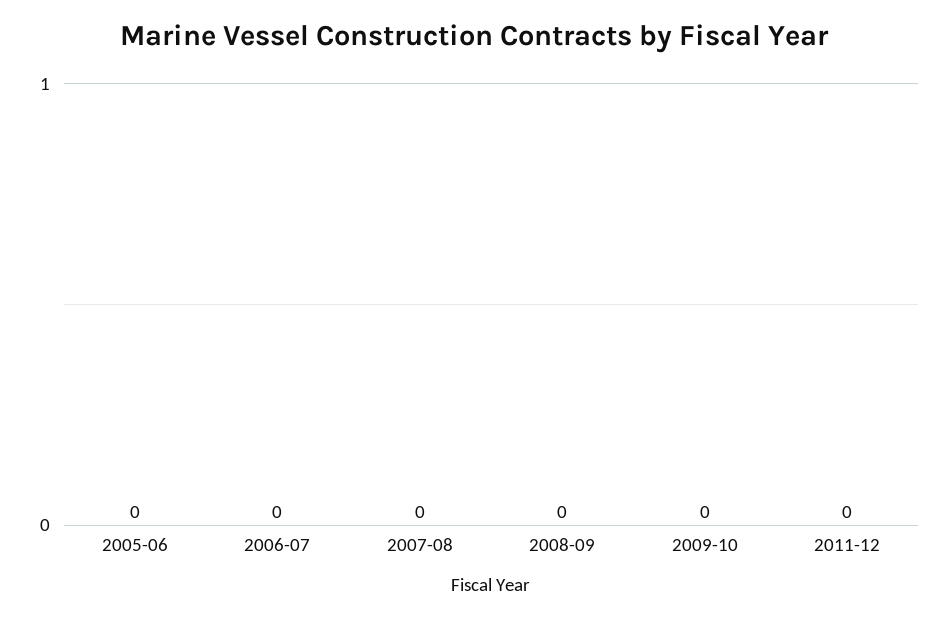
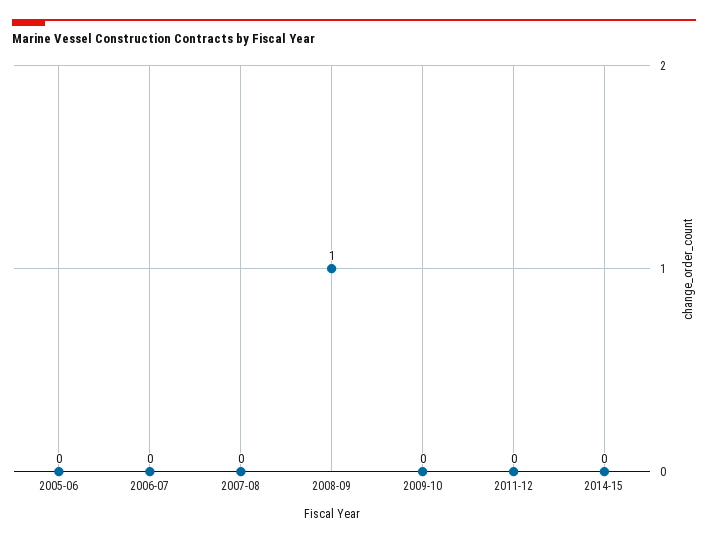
2008-09: 0 -> 1
2014-15: none -> 0

